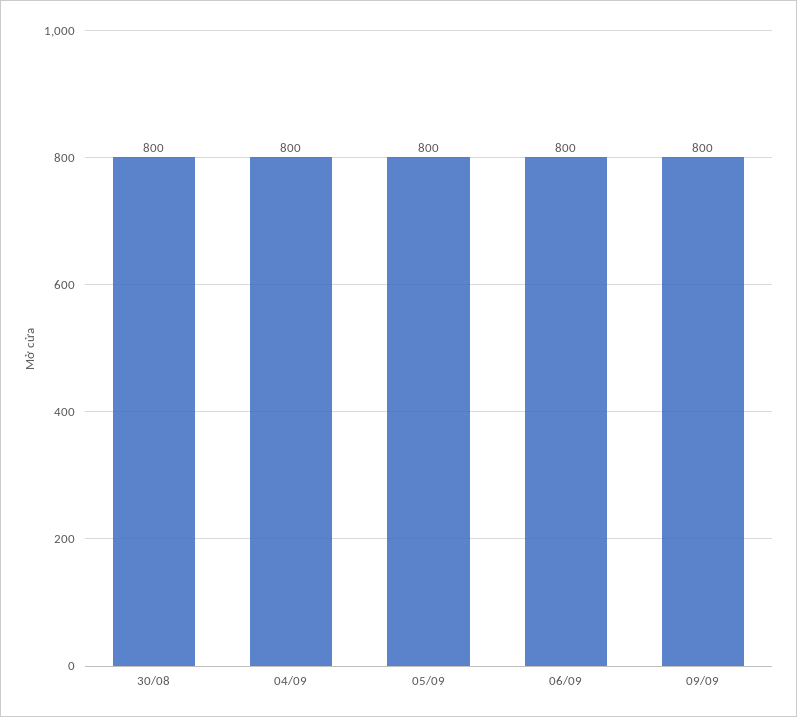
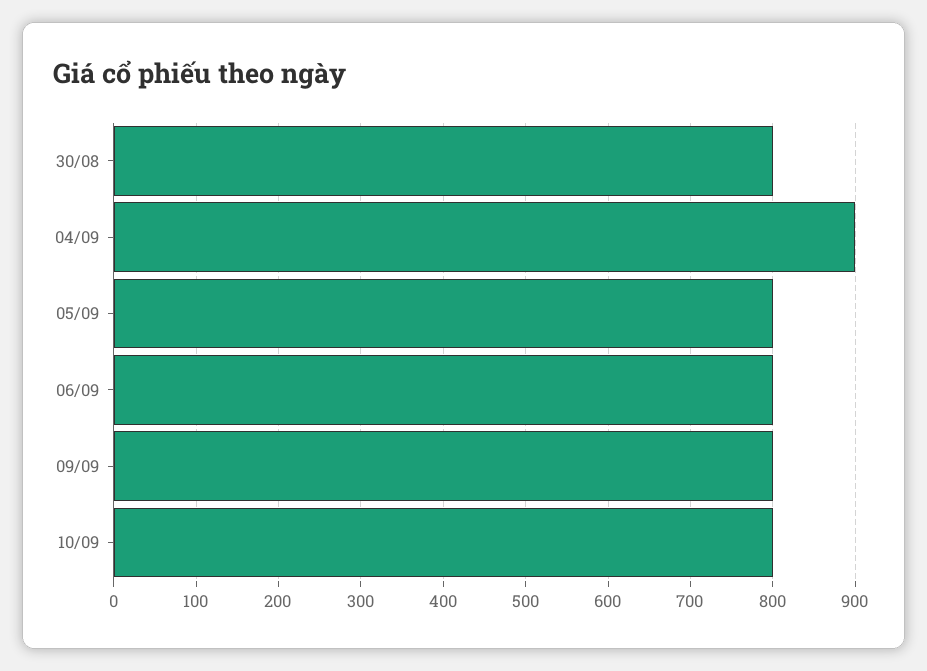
04/09: 800 -> 900
10/09: none -> 800

